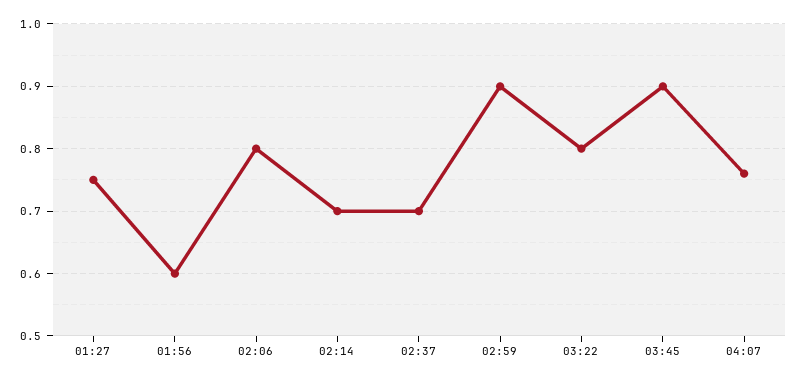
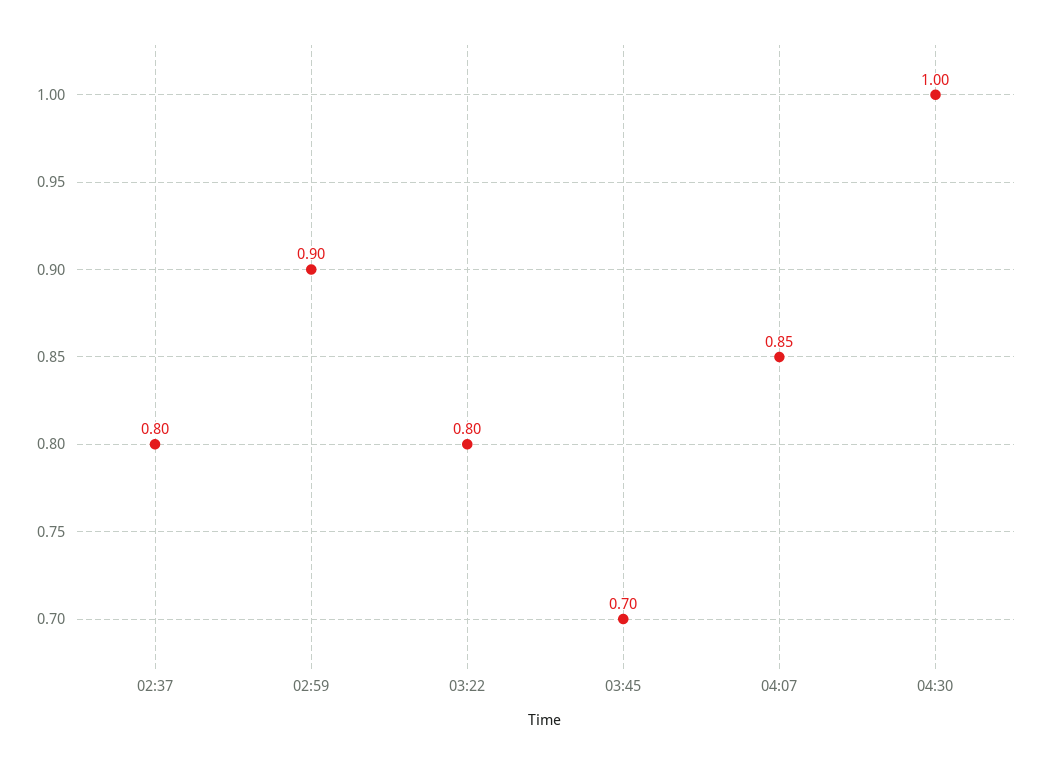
01:27: 0.75 -> none
01:56: 0.6 -> none
02:06: 0.8 -> none
02:14: 0.7 -> none
02:37: 0.7 -> 0.8
03:45: 0.9 -> 0.7
04:07: 0.76 -> 0.85
04:30: none -> 1

